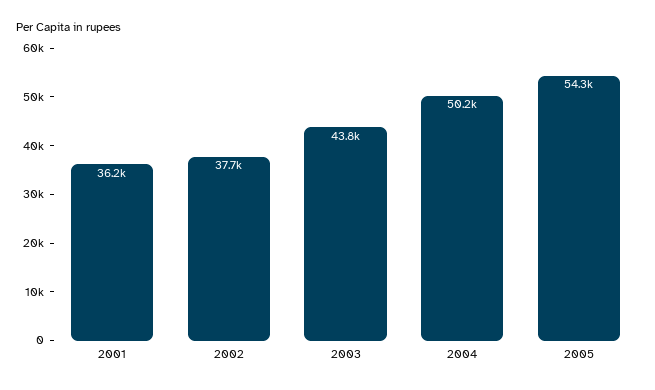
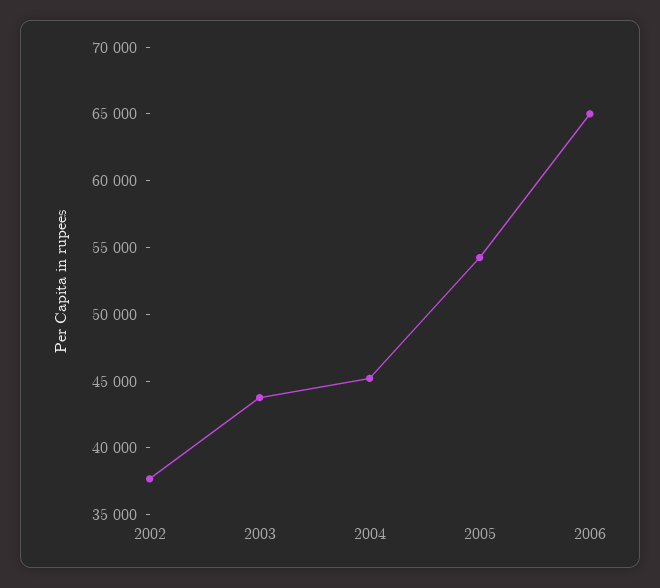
2001: 36200 -> none
2004: 50200 -> 45000
2006: none -> 65000

